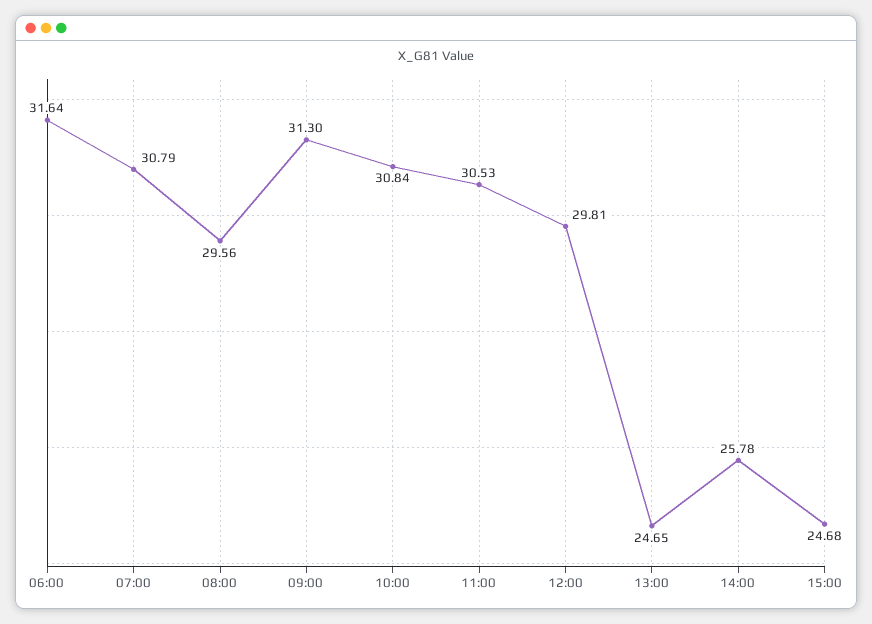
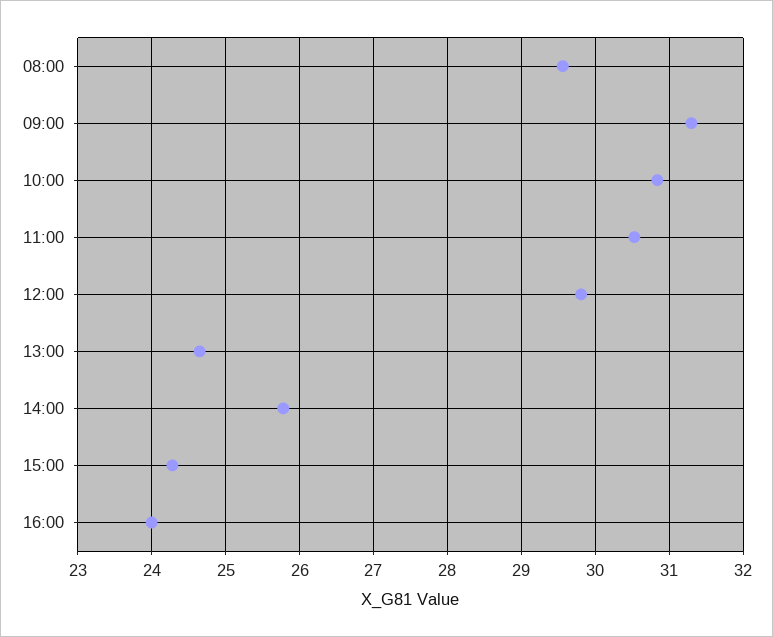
06:00: 31.64 -> none
07:00: 30.79 -> none
15:00: 24.68 -> 24.3
16:00: none -> 24

